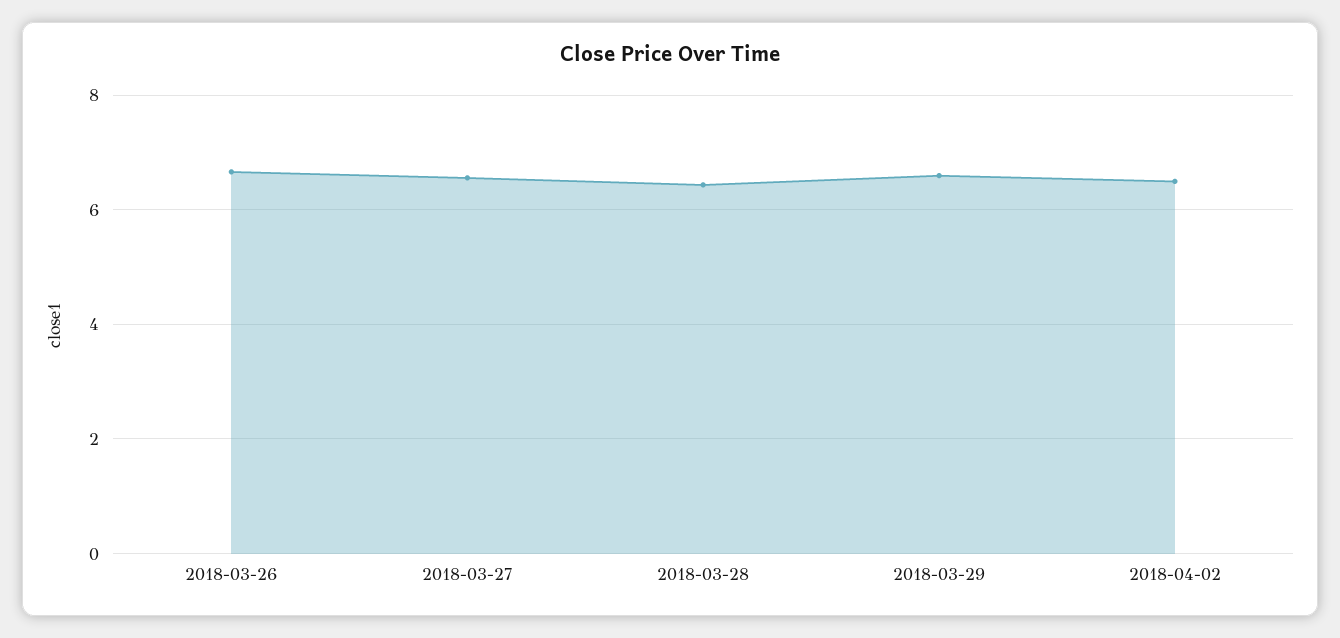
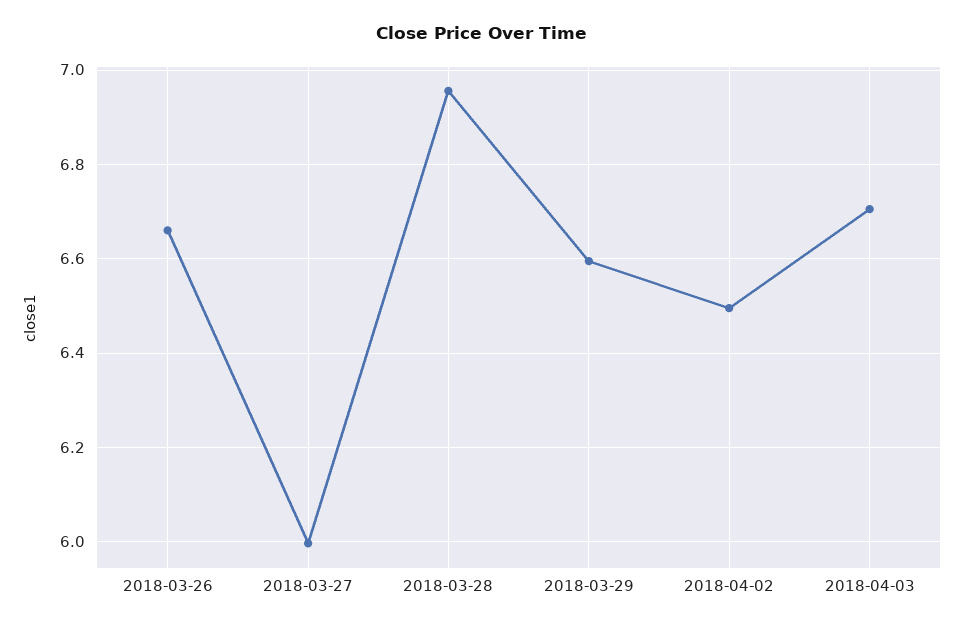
2018-03-27: 6.6 -> 6
2018-03-28: 6.4 -> 6.96
2018-04-03: none -> 6.7

